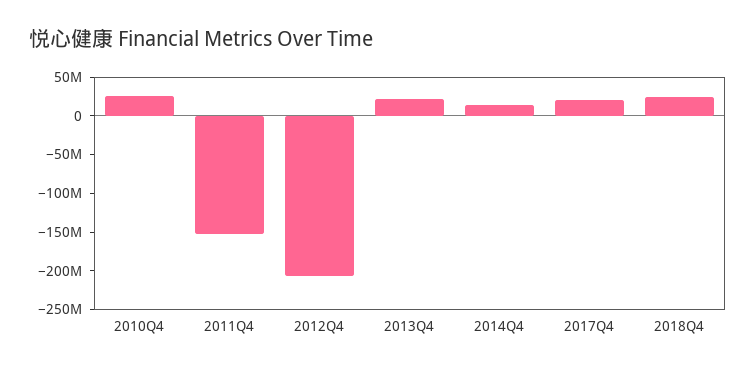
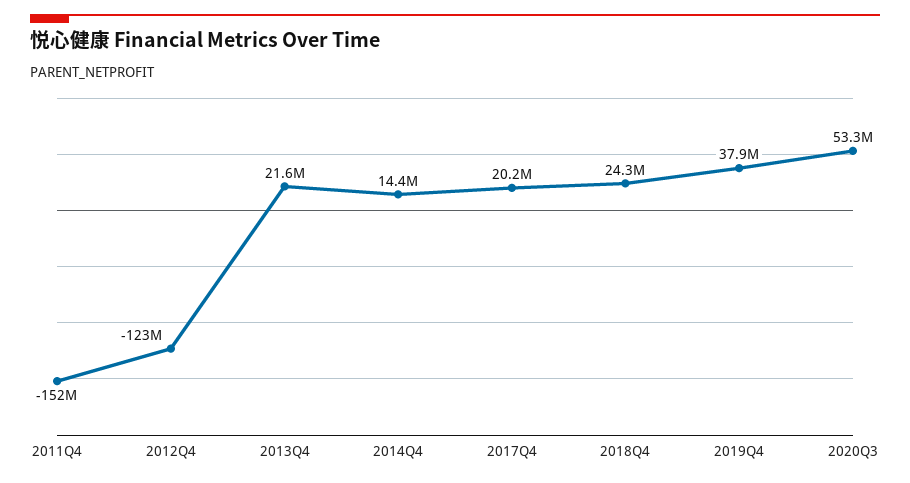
2010Q4: 25000000 -> none
2012Q4: -200000000 -> -123000000
2019Q4: none -> 37900000
2020Q3: none -> 53300000

